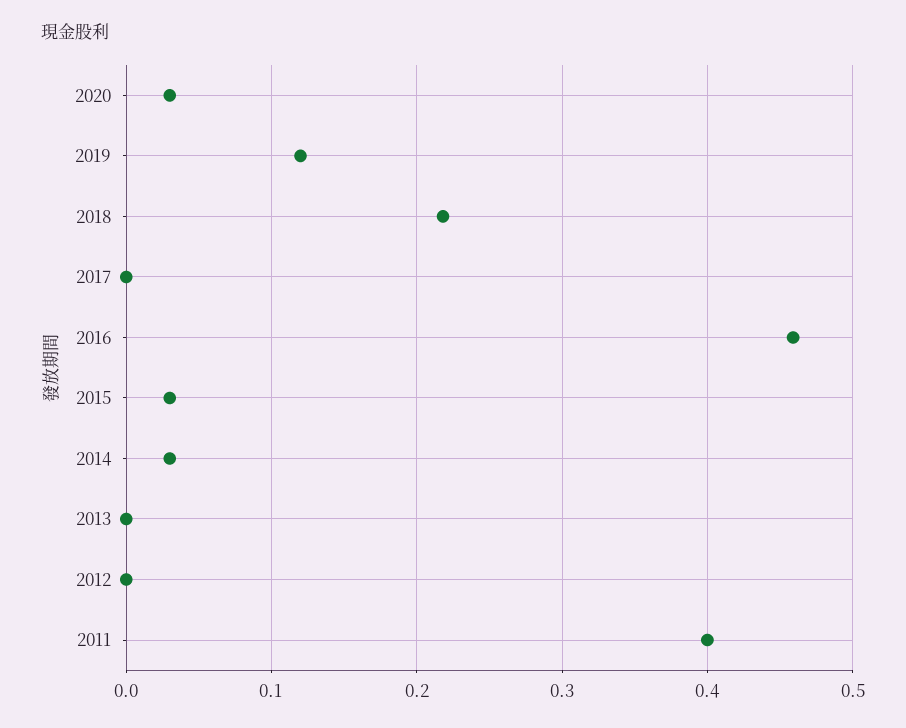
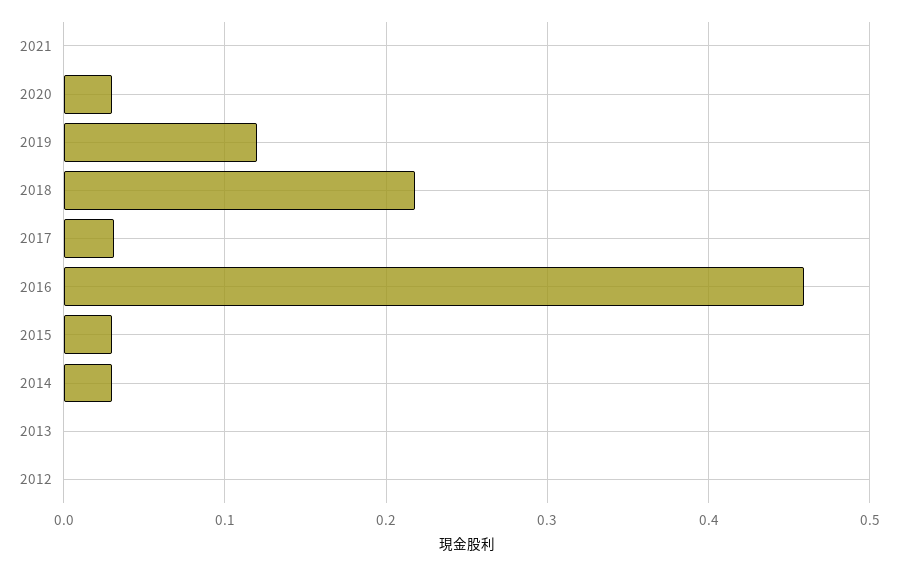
2017: 0 -> 0.03
2011: 0.4 -> none
2021: none -> 0

